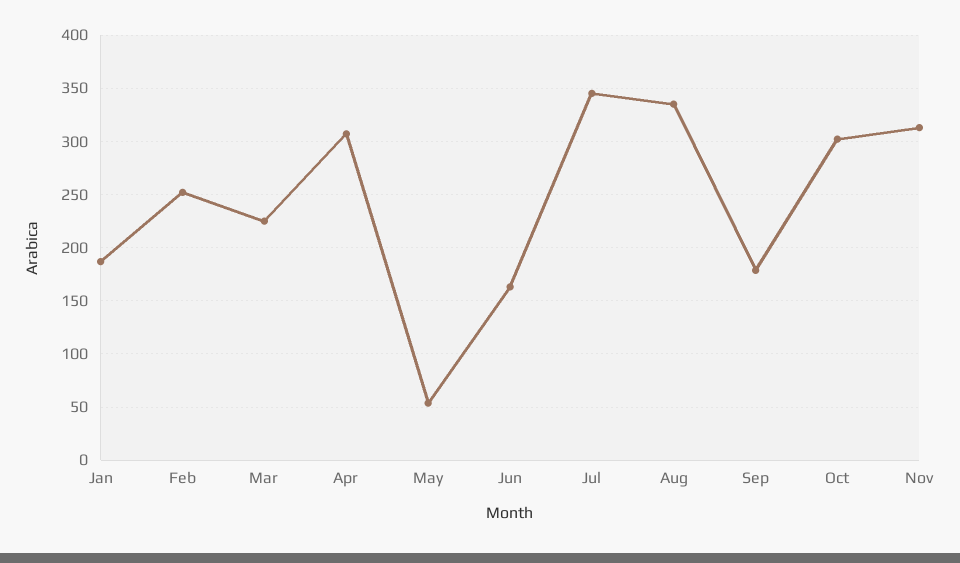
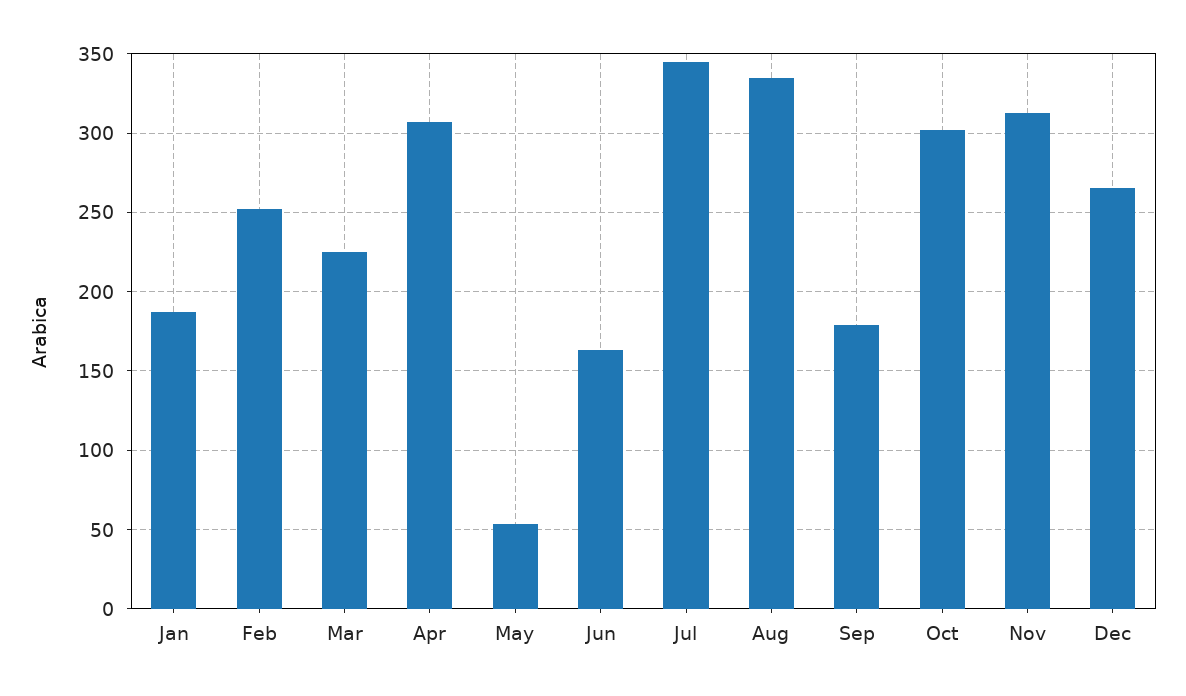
Dec: none -> 265

